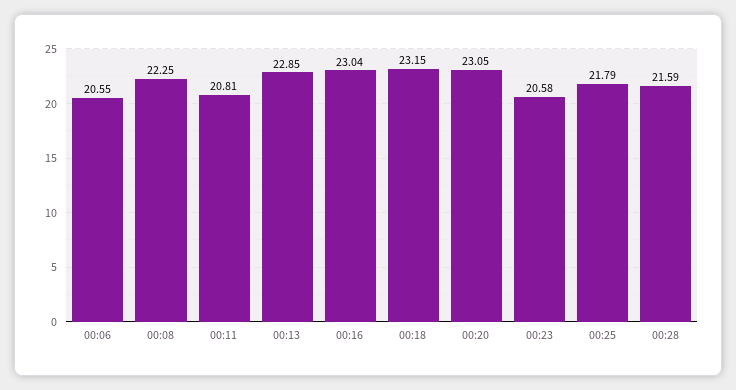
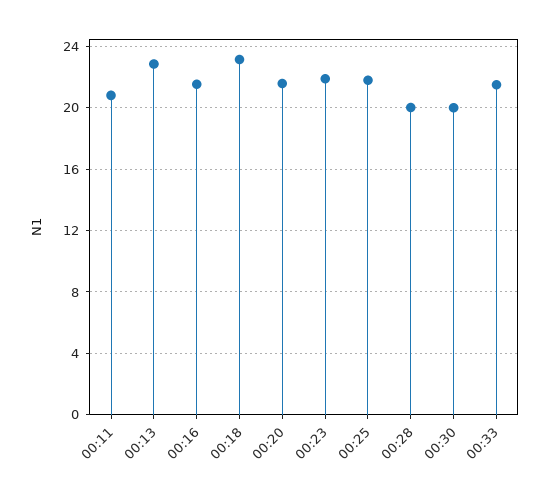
00:06: 20.55 -> none
00:08: 22.25 -> none
00:16: 23.04 -> 21.5
00:20: 23.05 -> 21.5
00:23: 20.58 -> 22
00:28: 21.59 -> 20
00:30: none -> 20
00:33: none -> 21.5

